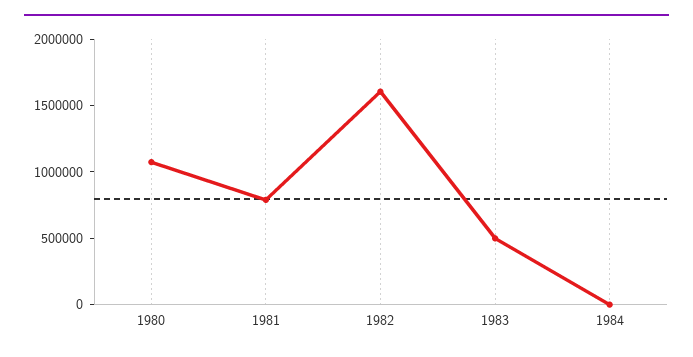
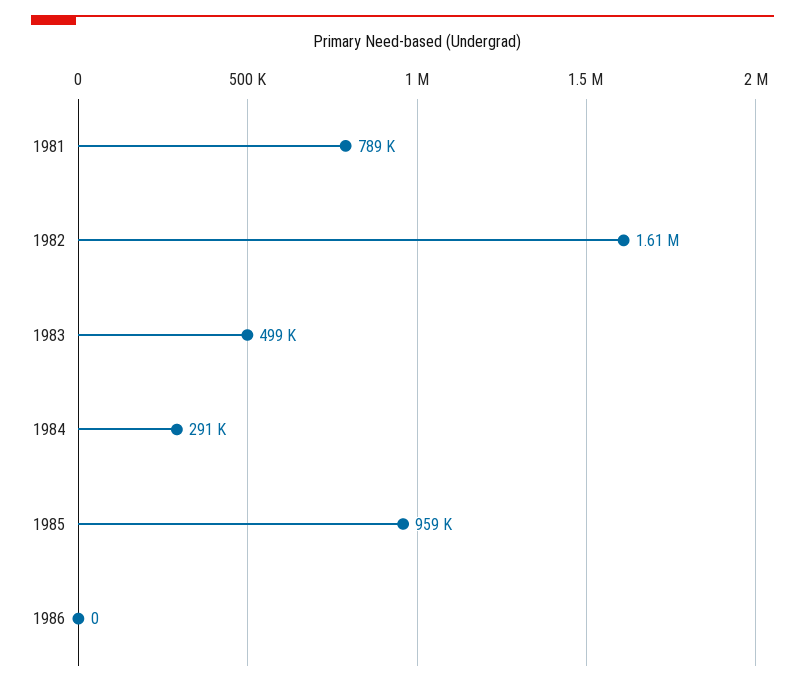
1980: 1100000 -> none
1984: 0 -> 291000
1985: none -> 959000
1986: none -> 0

